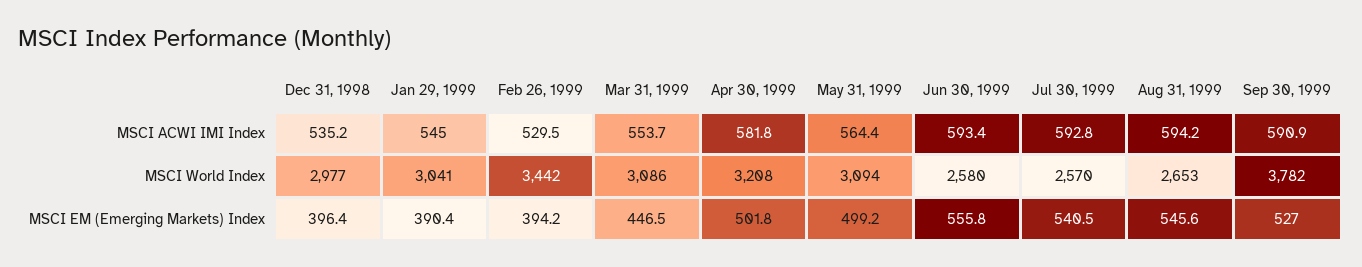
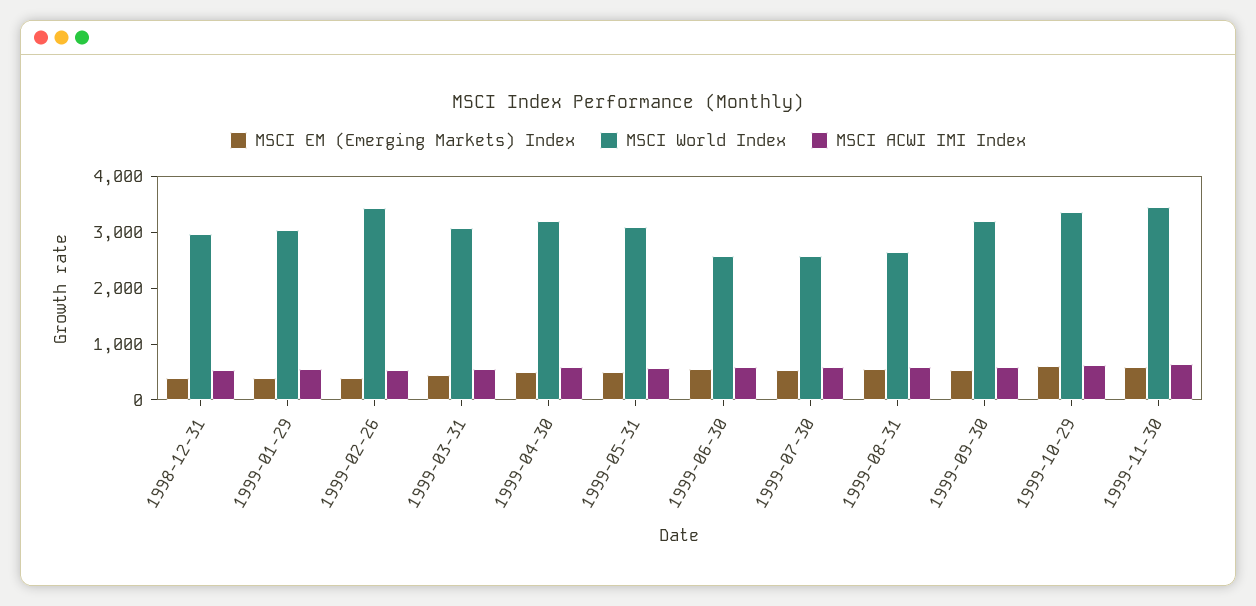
MSCI World Index, Sep 30, 1999: 3782 -> 3200
MSCI EM (Emerging Markets) Index, 1999-10-29: none -> 600
MSCI World Index, 1999-10-29: none -> 3400
MSCI ACWI IMI Index, 1999-10-29: none -> 600
MSCI EM (Emerging Markets) Index, 1999-11-30: none -> 600
MSCI World Index, 1999-11-30: none -> 3400
MSCI ACWI IMI Index, 1999-11-30: none -> 600

